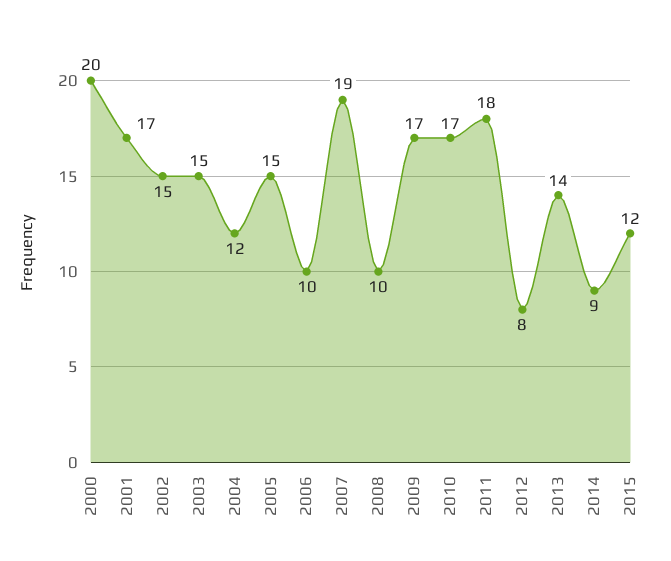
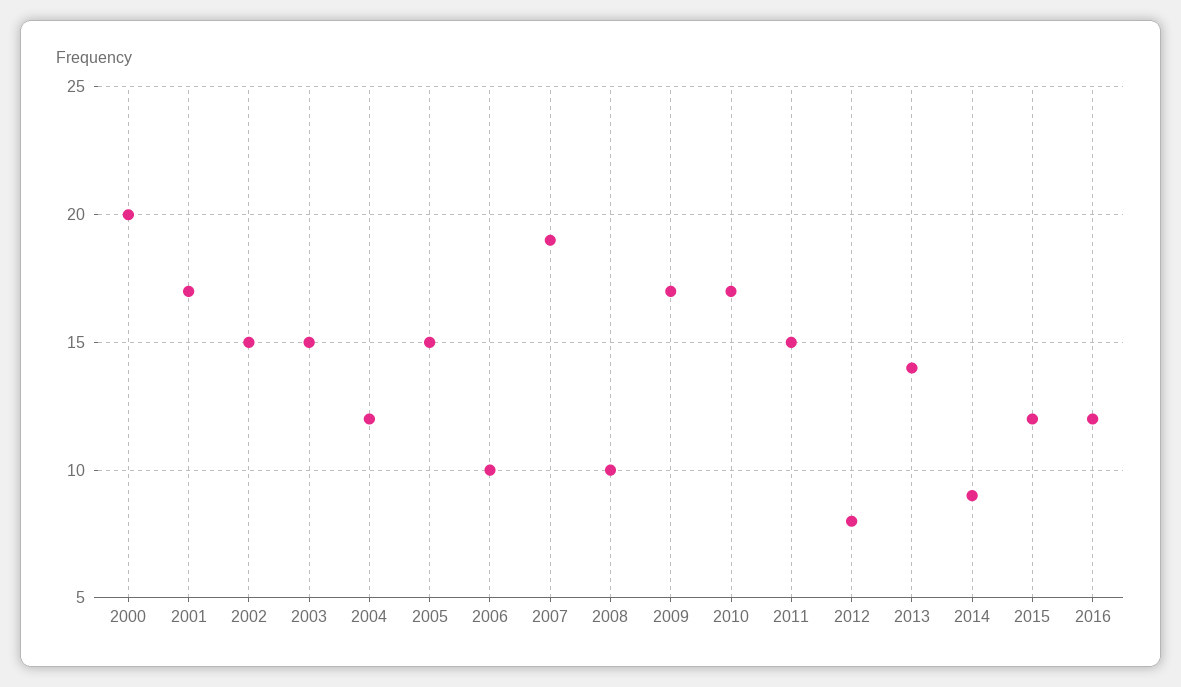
2011: 18 -> 15
2016: none -> 12

